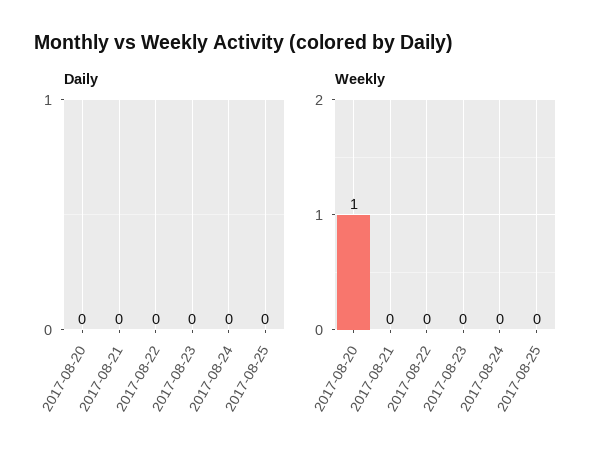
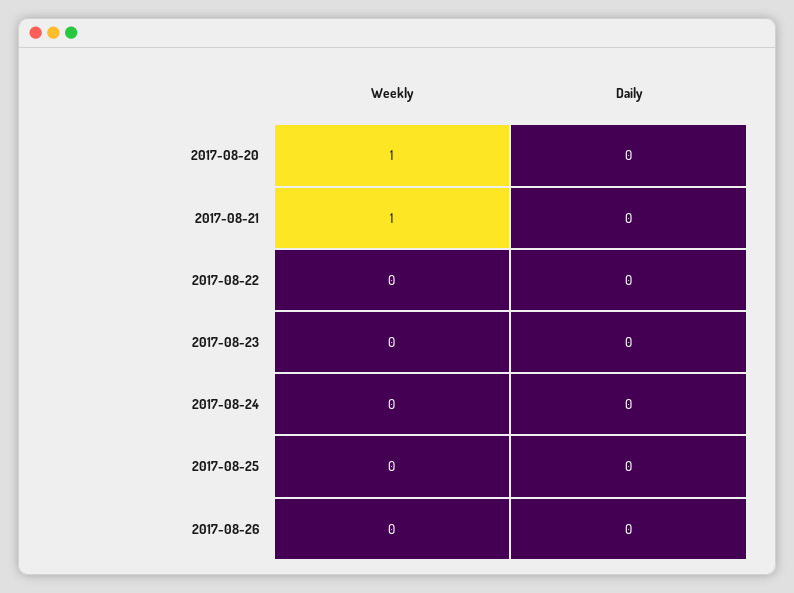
Weekly, 2017-08-21: 0 -> 1
Weekly, 2017-08-26: none -> 0
Daily, 2017-08-26: none -> 0

